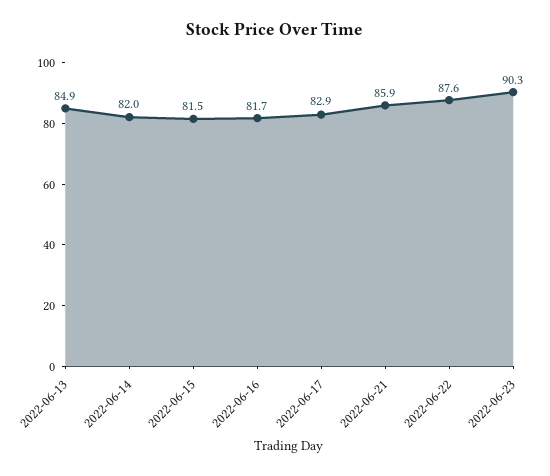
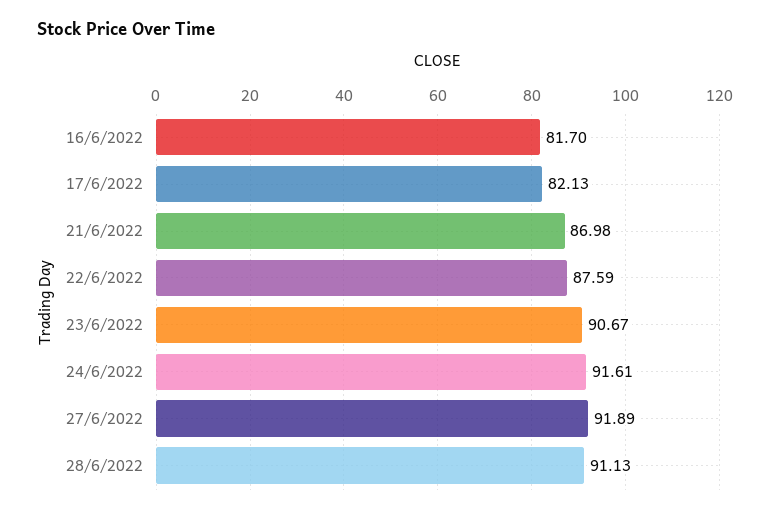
2022-06-13: 84.9 -> none
2022-06-14: 82 -> none
2022-06-15: 81.5 -> none
2022-06-17: 82.9 -> 82.13
2022-06-21: 85.9 -> 86.98
2022-06-23: 90.3 -> 90.67
24/6/2022: none -> 91.61
27/6/2022: none -> 91.89
28/6/2022: none -> 91.13

